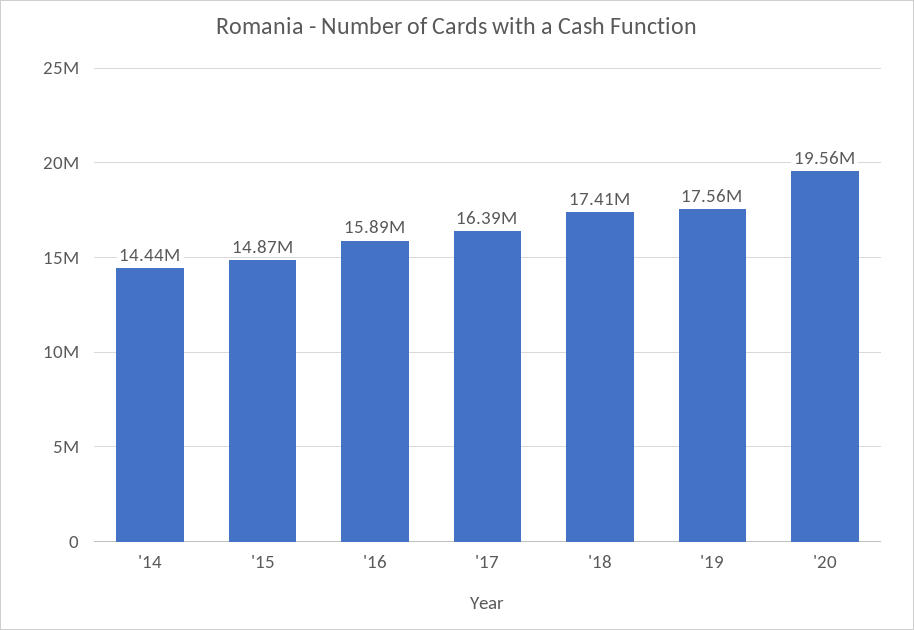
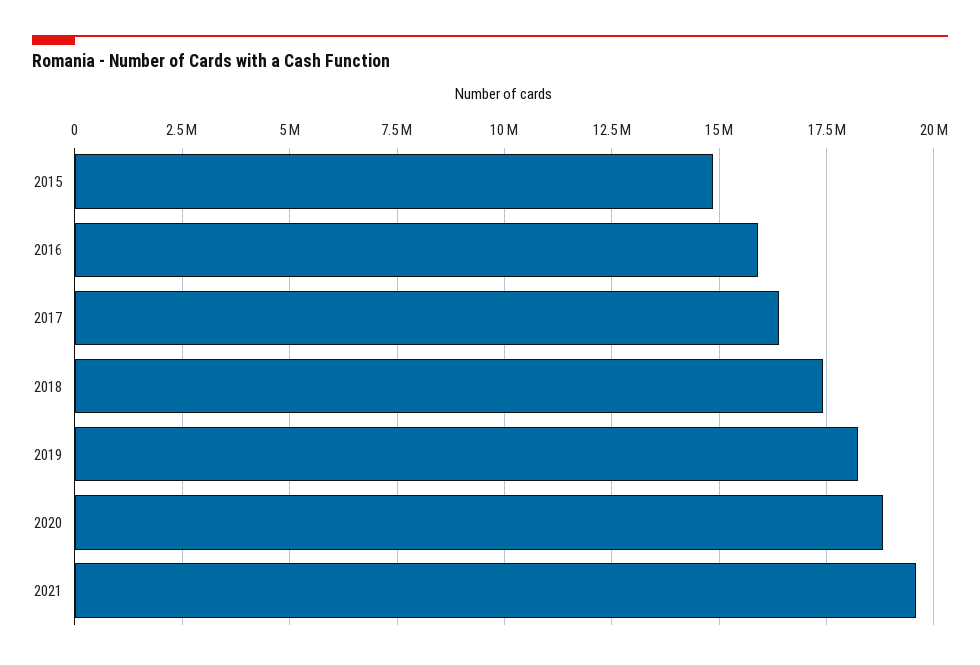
'14: 14440000 -> none
'19: 17560000 -> 18250000
'20: 19560000 -> 18750000
2021: none -> 19500000

